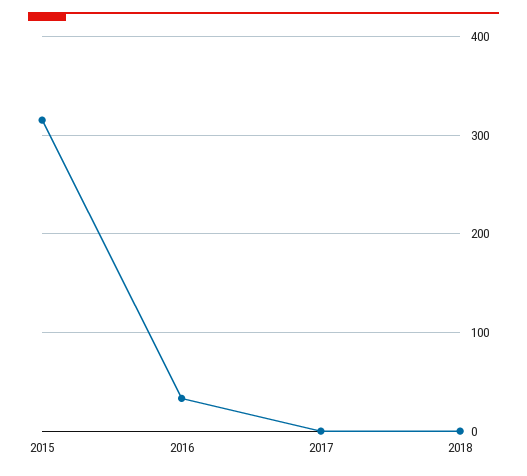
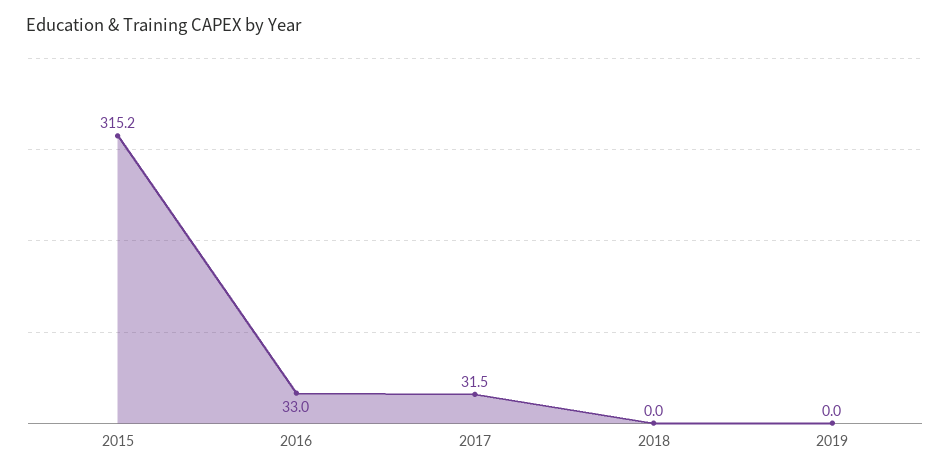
2017: 0 -> 31.5
2019: none -> 0

